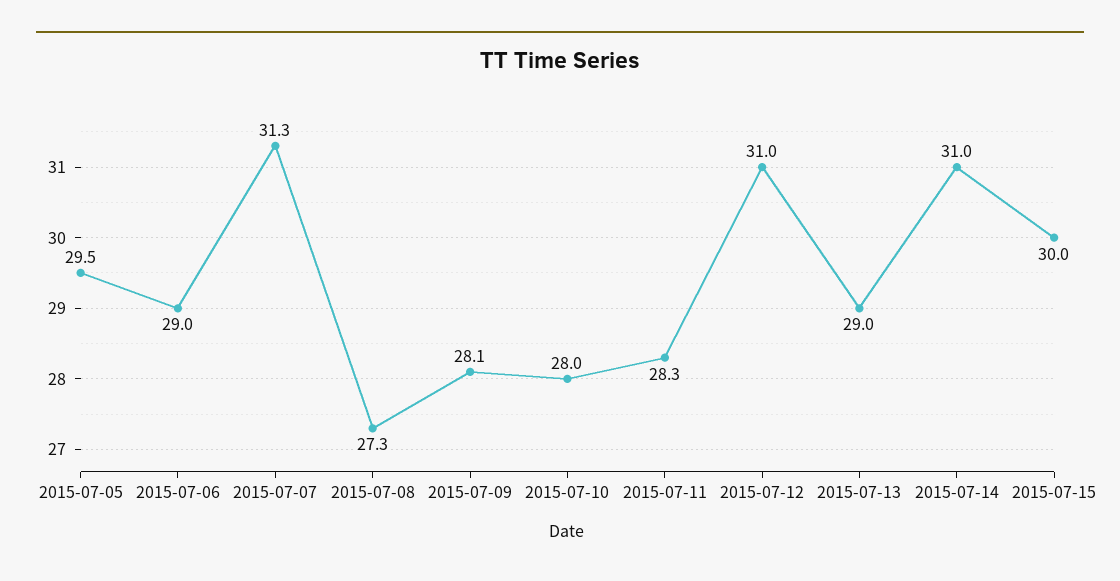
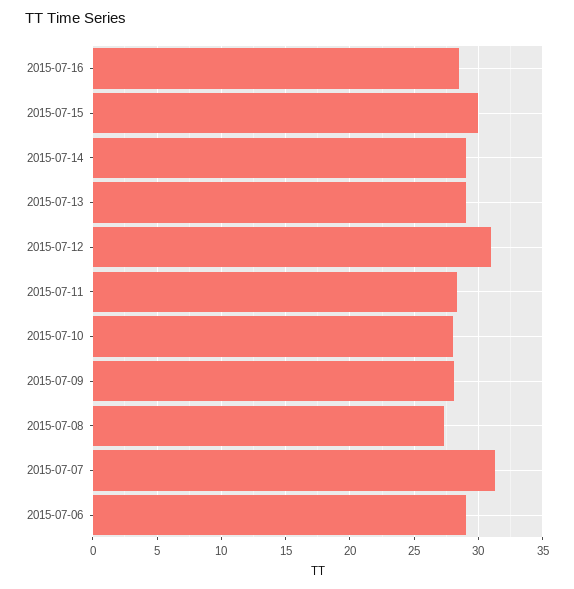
2015-07-05: 29.5 -> none
2015-07-14: 31 -> 29
2015-07-16: none -> 28.5

